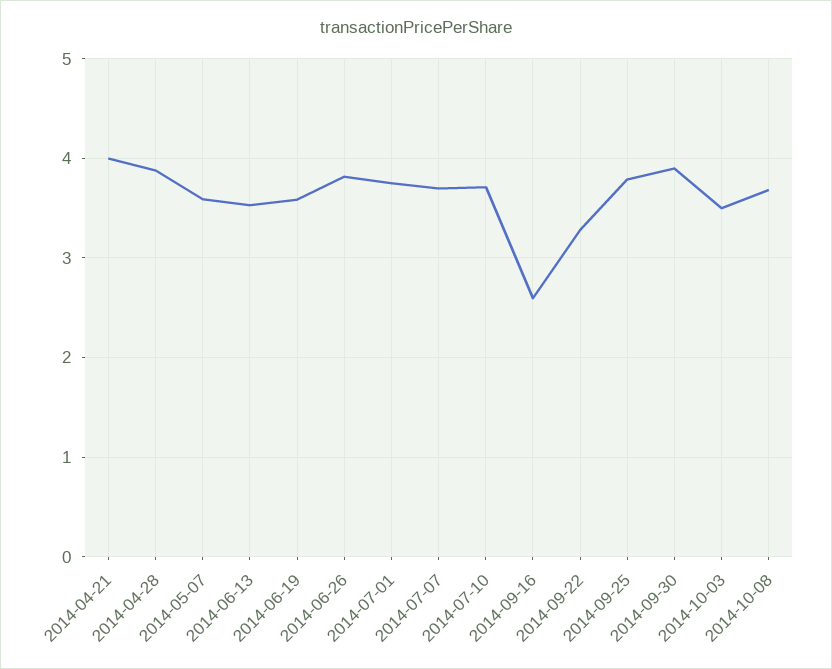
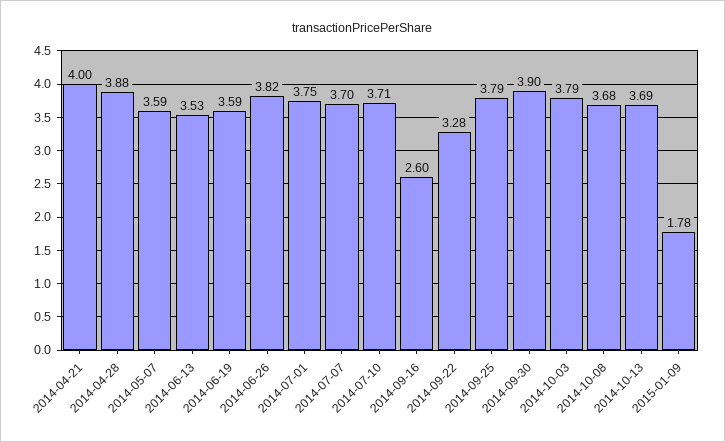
2014-10-03: 3.5 -> 3.79
2014-10-13: none -> 3.69
2015-01-09: none -> 1.78

